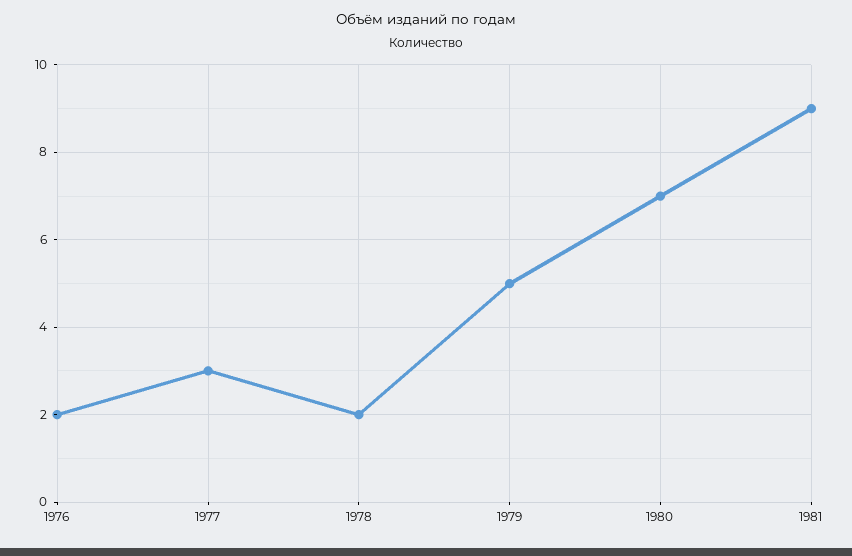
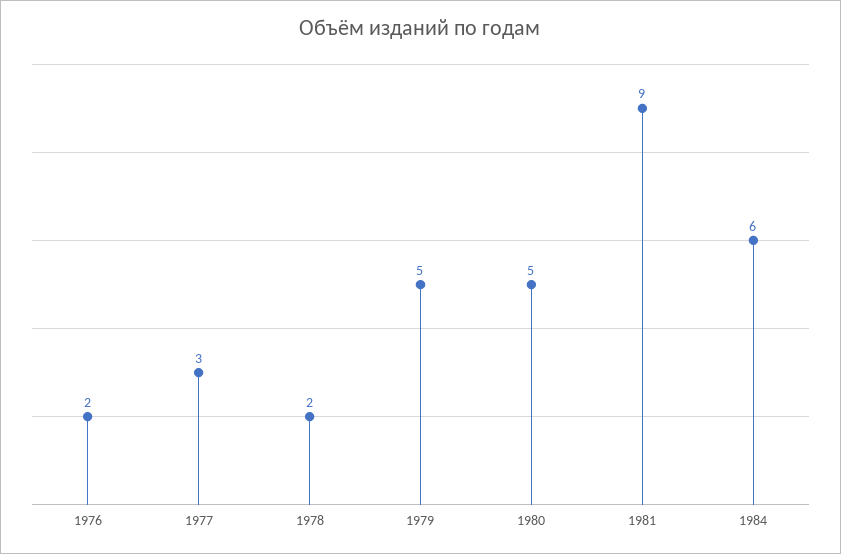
1980: 7 -> 5
1984: none -> 6

